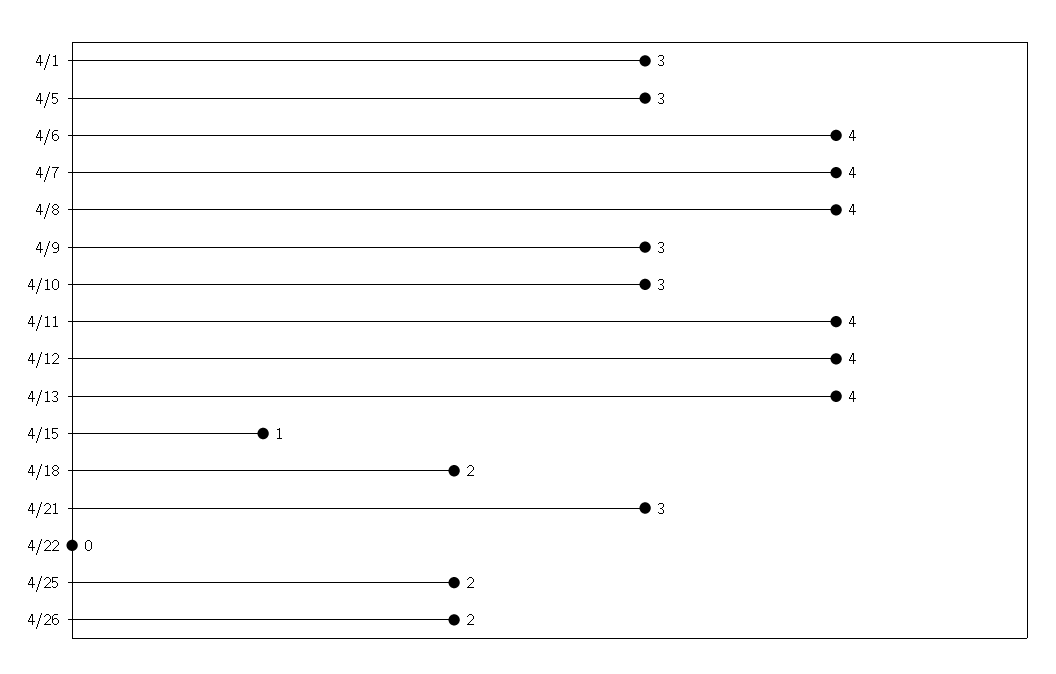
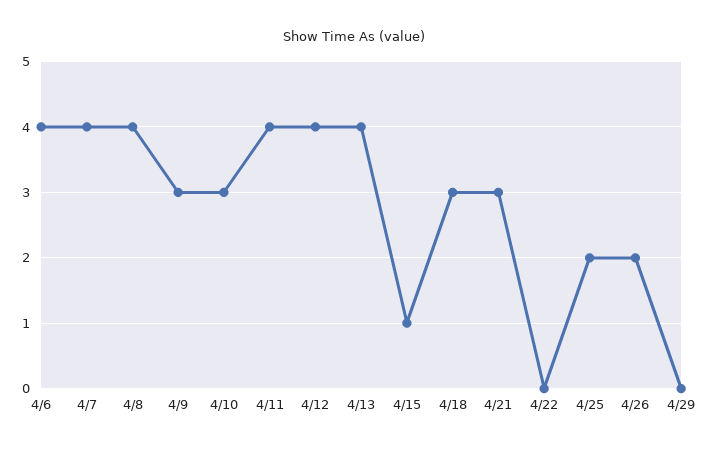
4/1: 3 -> none
4/5: 3 -> none
4/18: 2 -> 3
4/29: none -> 0

